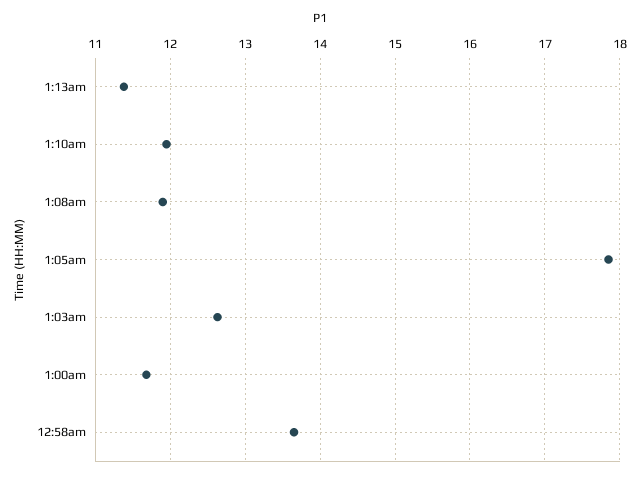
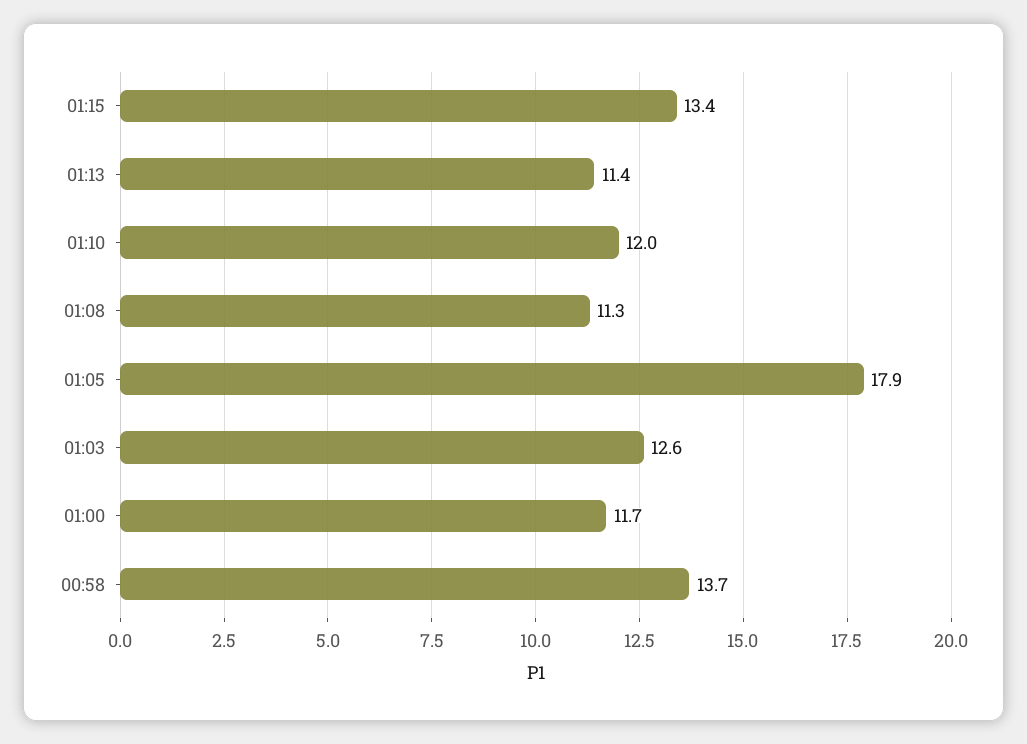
1:08am: 11.9 -> 11.3
01:15: none -> 13.4

